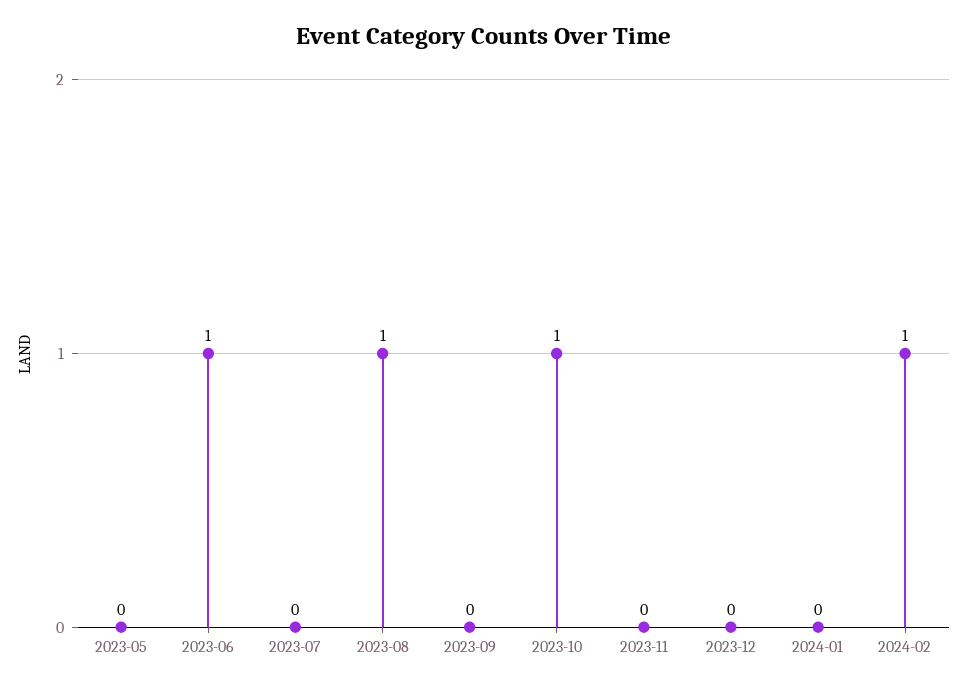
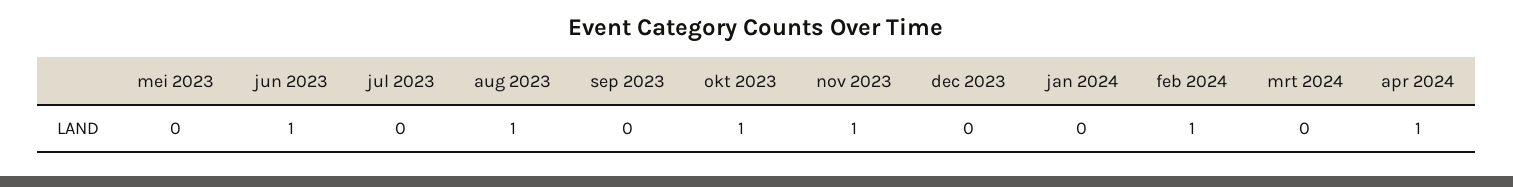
2023-11: 0 -> 1
mrt 2024: none -> 0
apr 2024: none -> 1

